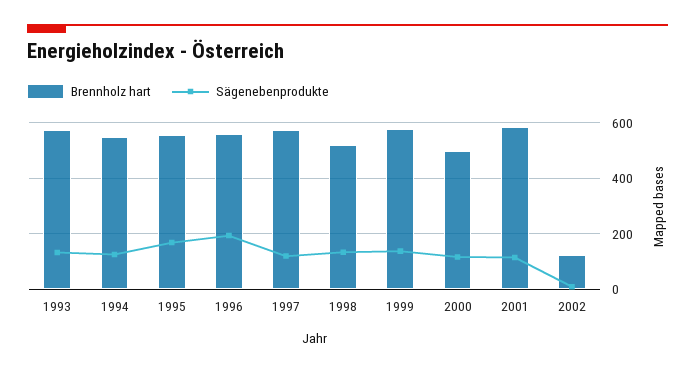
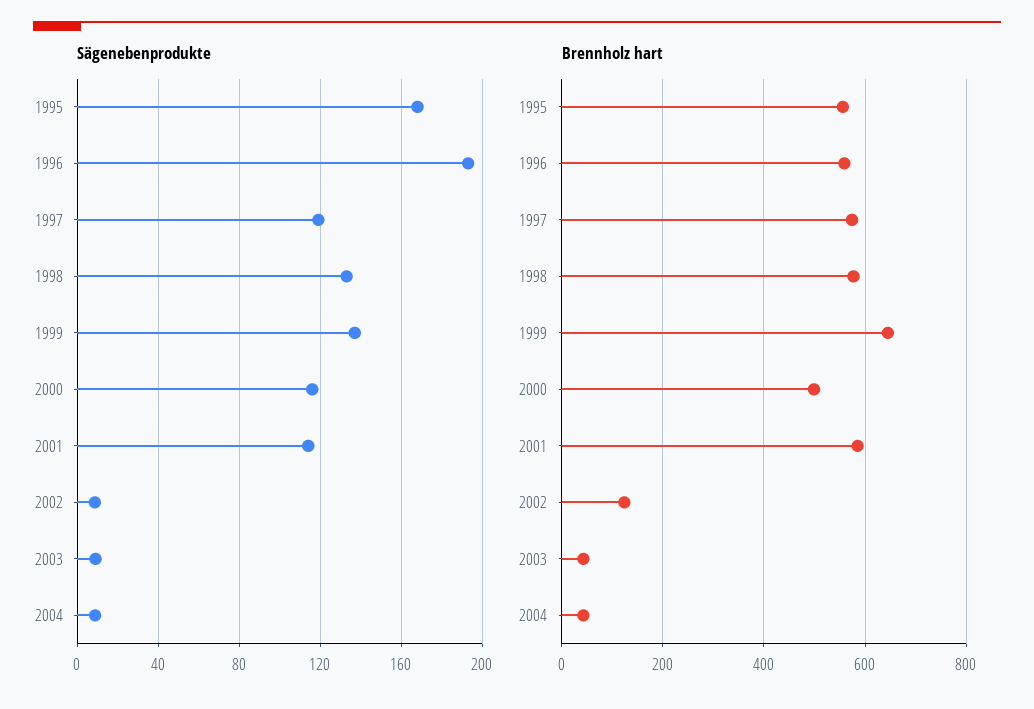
Brennholz hart, 1993: 575 -> none
Sägenebenprodukte, 1993: 125 -> none
Brennholz hart, 1994: 550 -> none
Sägenebenprodukte, 1994: 125 -> none
Brennholz hart, 1998: 525 -> 580
Brennholz hart, 1999: 575 -> 640
Sägenebenprodukte, 2003: none -> 10
Sägenebenprodukte, 2004: none -> 10
Brennholz hart, 2003: none -> 40
Brennholz hart, 2004: none -> 40

